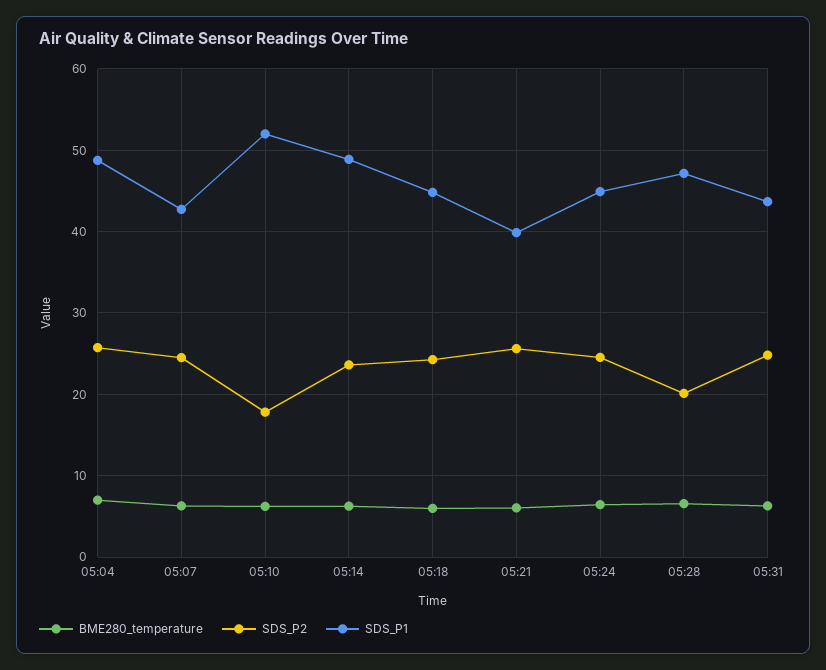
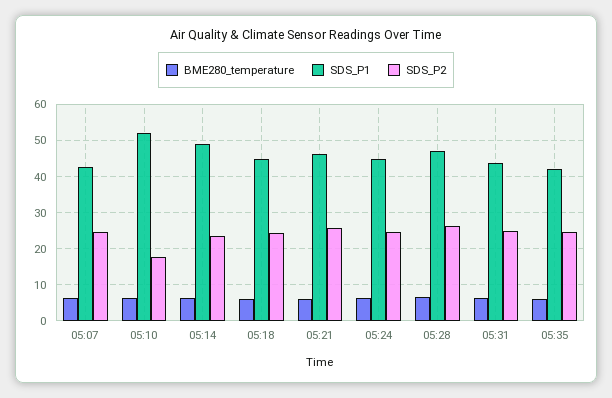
BME280_temperature, 05:04: 7 -> none
SDS_P2, 05:04: 26 -> none
SDS_P1, 05:04: 49 -> none
SDS_P1, 05:21: 40 -> 46
SDS_P2, 05:28: 20 -> 26
BME280_temperature, 05:35: none -> 6
SDS_P1, 05:35: none -> 42
SDS_P2, 05:35: none -> 24

